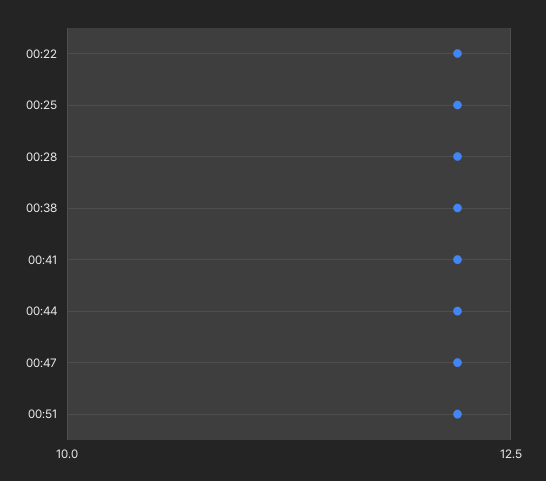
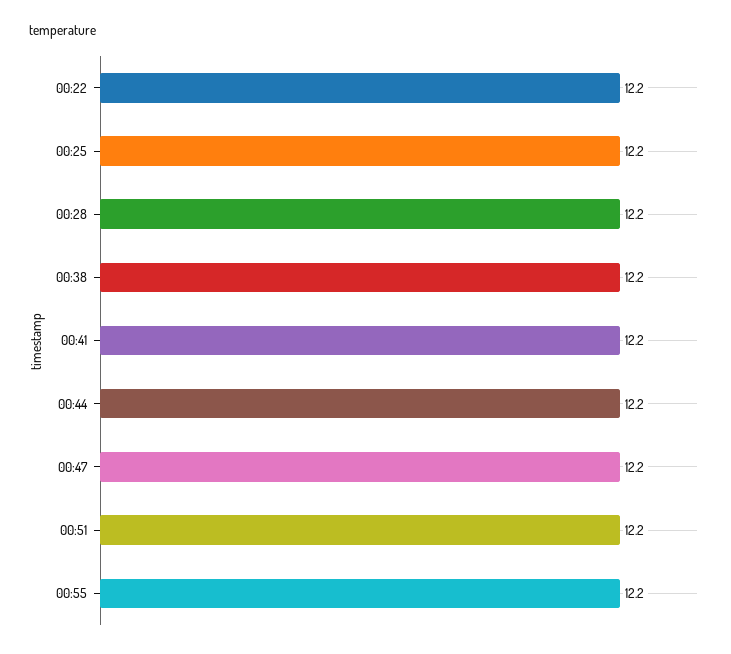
00:55: none -> 12.2

